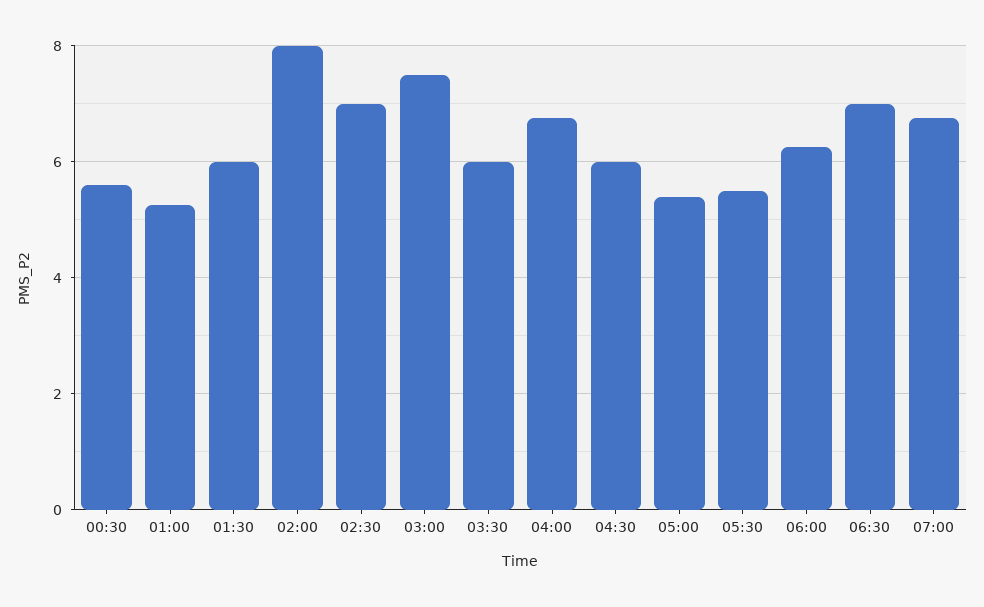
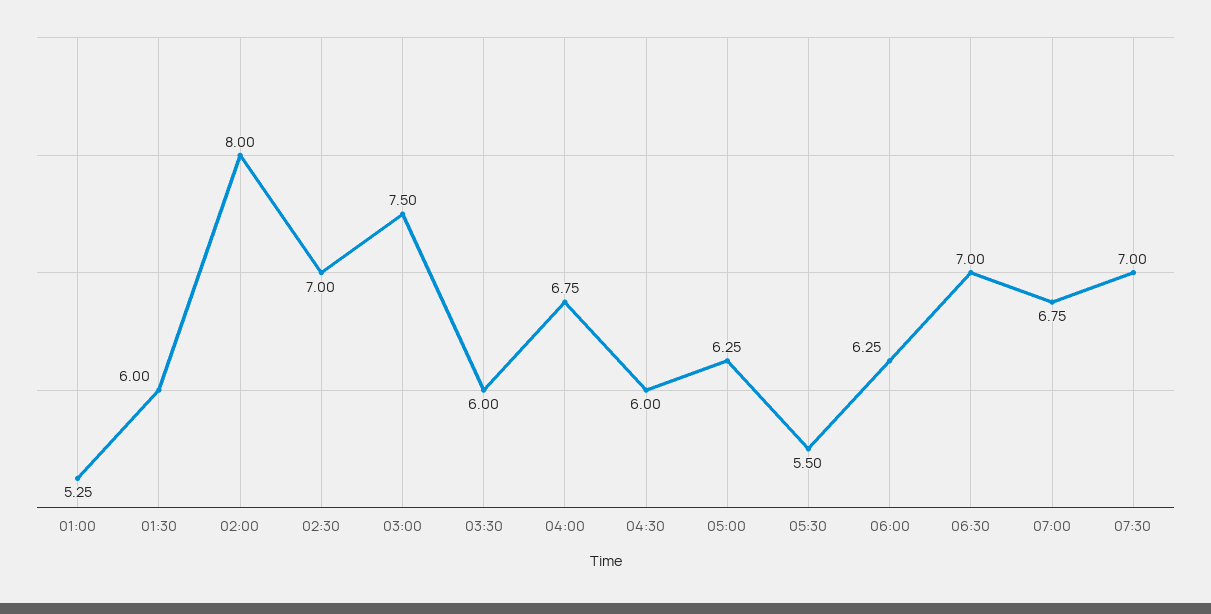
00:30: 5.6 -> none
05:00: 5.4 -> 6.25
07:30: none -> 7

